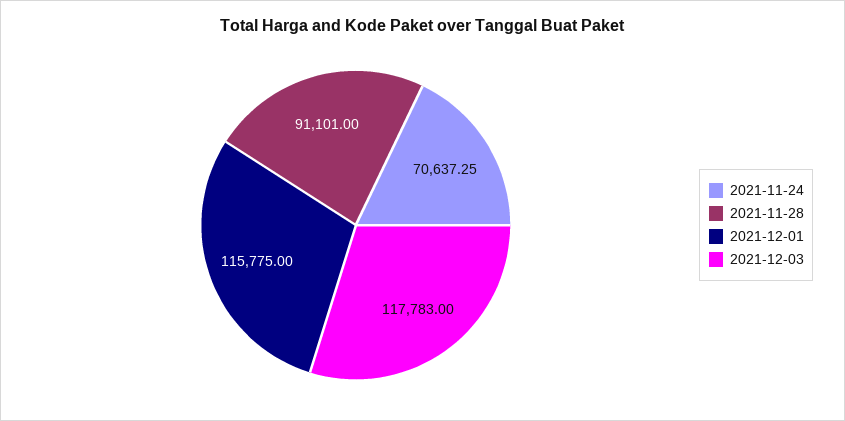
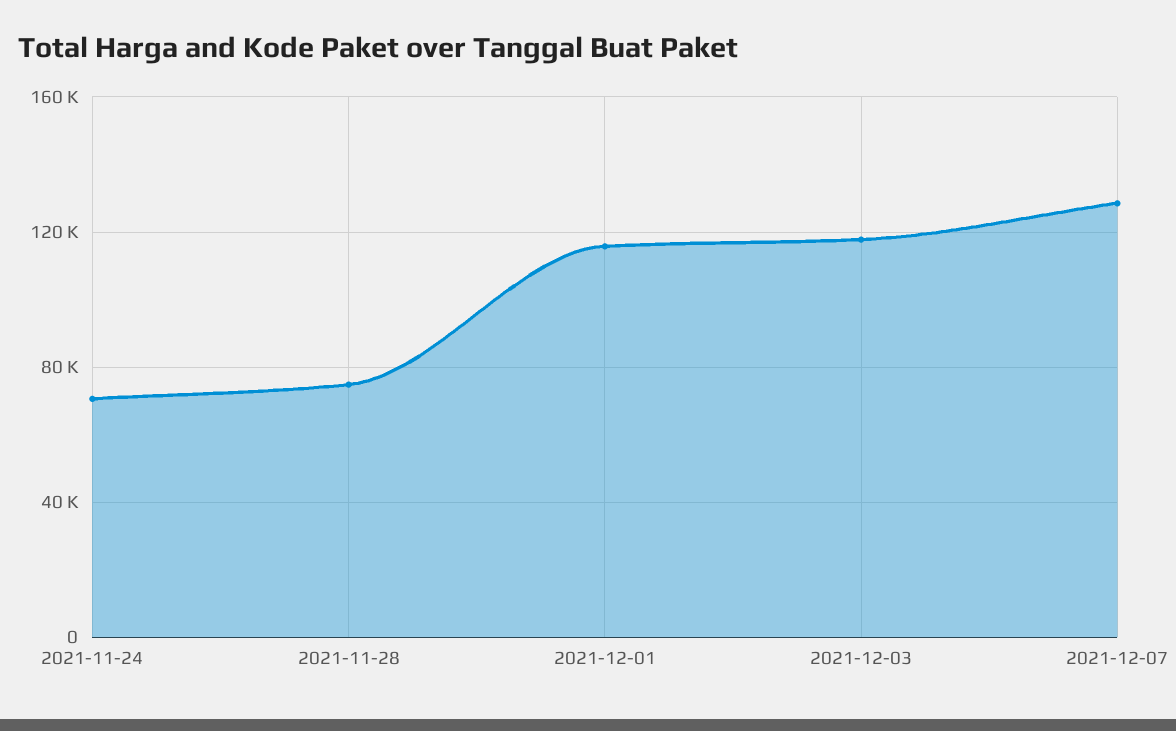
2021-11-28: 91101 -> 75000
2021-12-07: none -> 130000

